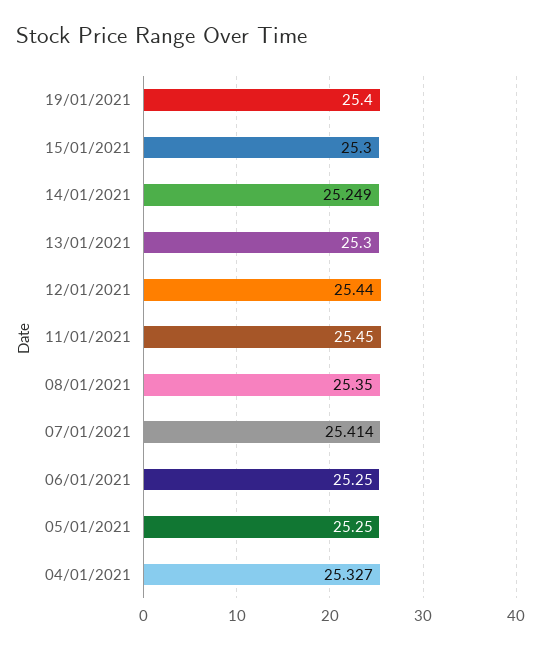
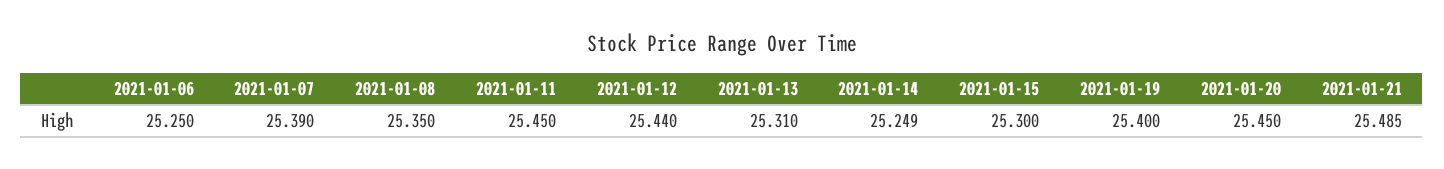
13/01/2021: 25.3 -> 25.31
07/01/2021: 25.414 -> 25.39
05/01/2021: 25.25 -> none
04/01/2021: 25.327 -> none
2021-01-20: none -> 25.45
2021-01-21: none -> 25.485

